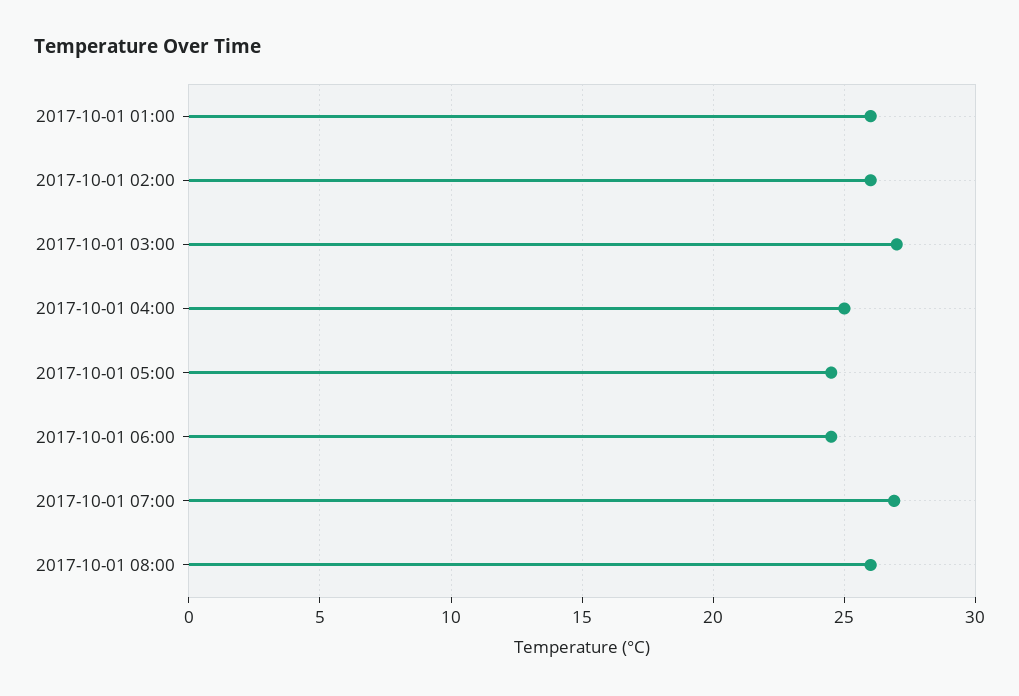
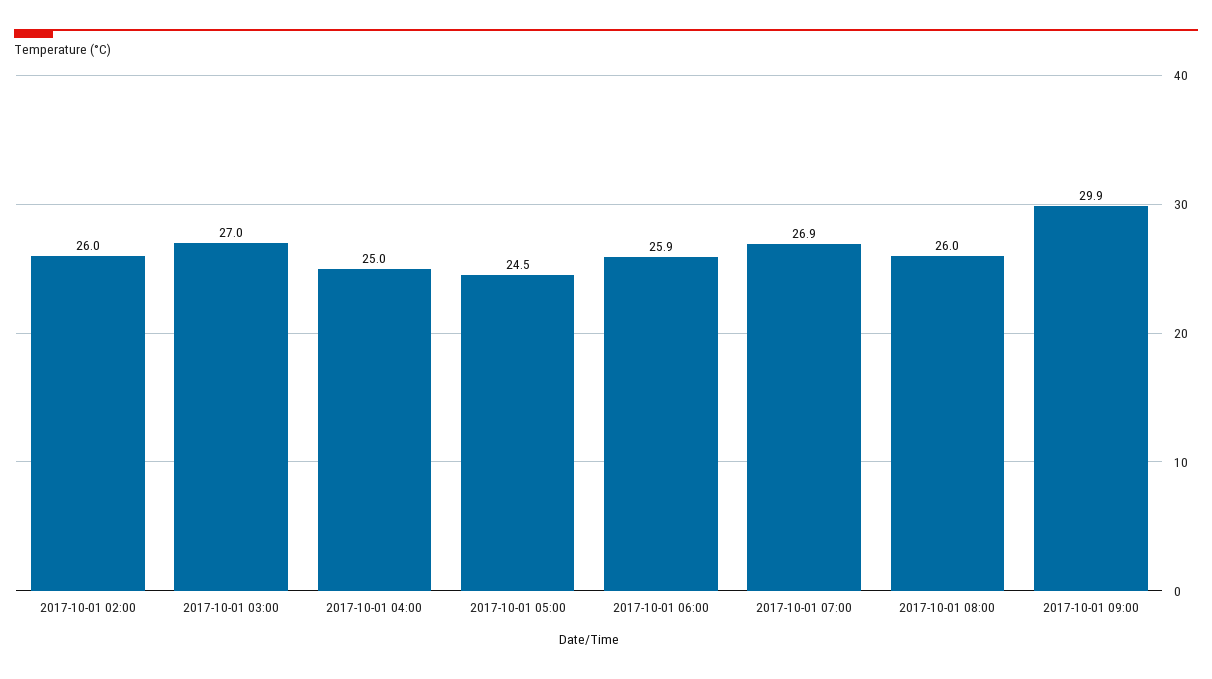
2017-10-01 01:00: 26 -> none
2017-10-01 06:00: 24.5 -> 25.9
2017-10-01 09:00: none -> 29.9

